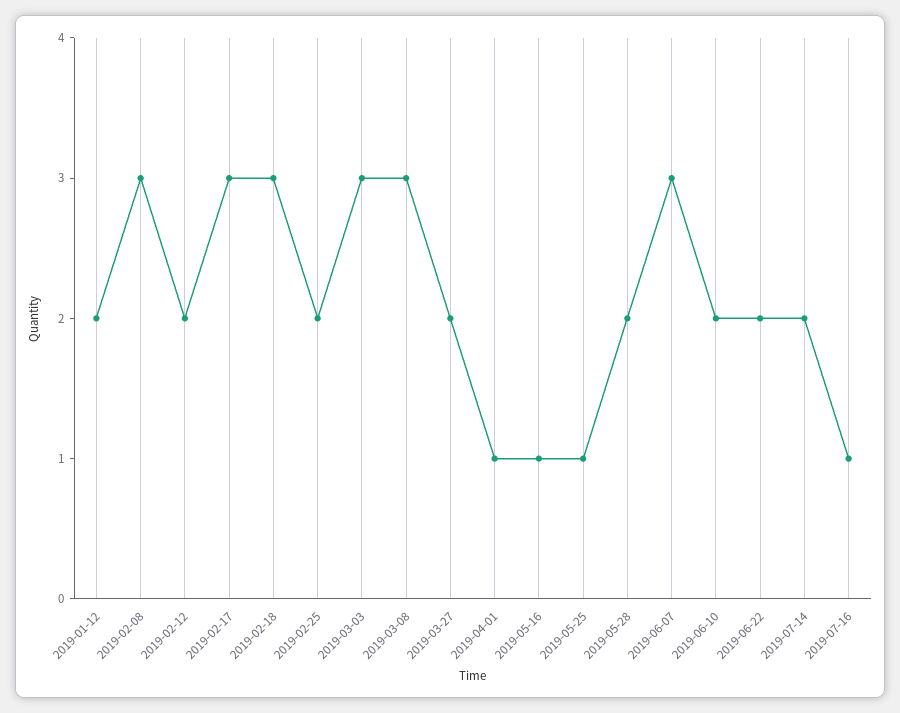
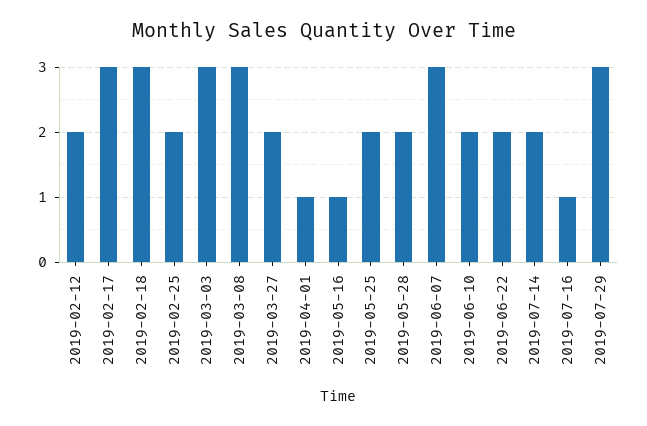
2019-01-12: 2 -> none
2019-02-08: 3 -> none
2019-05-25: 1 -> 2
2019-07-29: none -> 3

